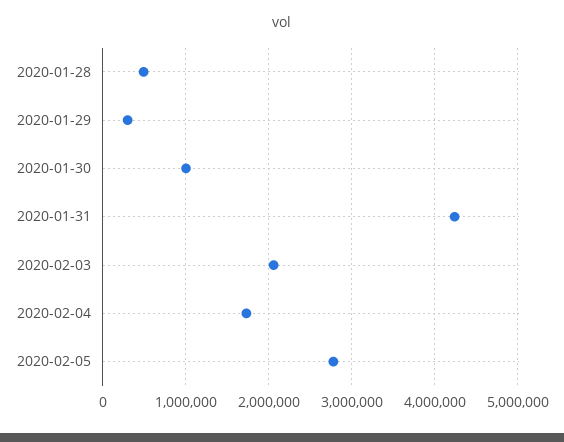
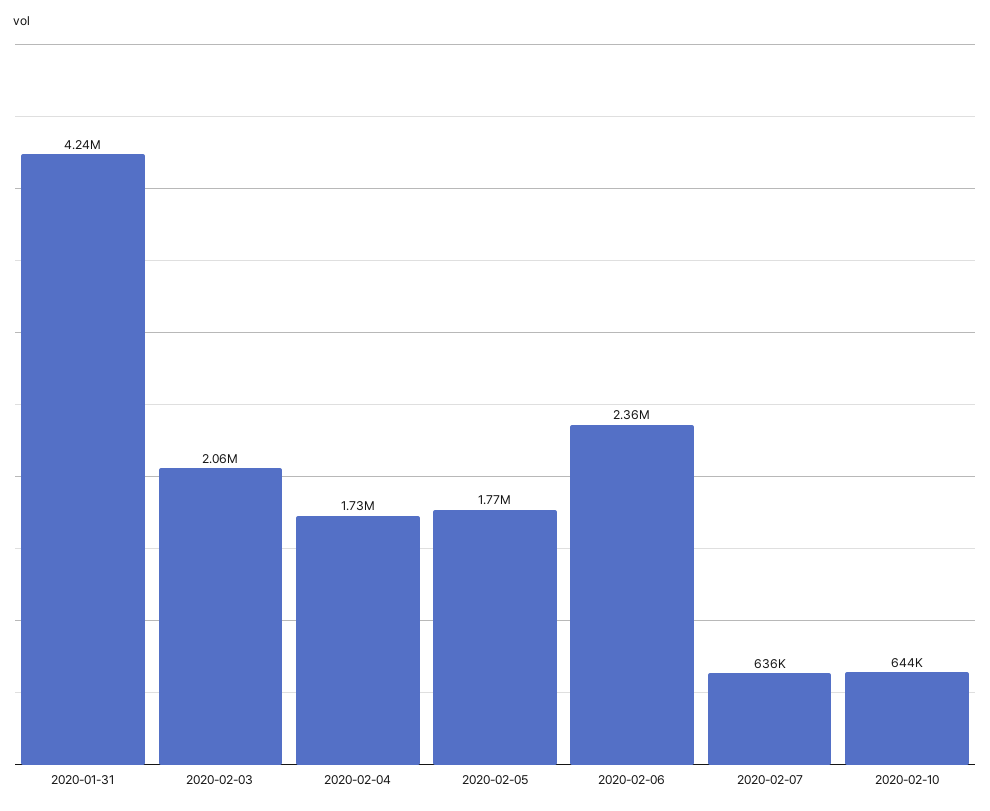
2020-01-28: 500000 -> none
2020-01-29: 300000 -> none
2020-01-30: 1000000 -> none
2020-02-05: 2800000 -> 1770000
2020-02-06: none -> 2360000
2020-02-07: none -> 636000
2020-02-10: none -> 644000

